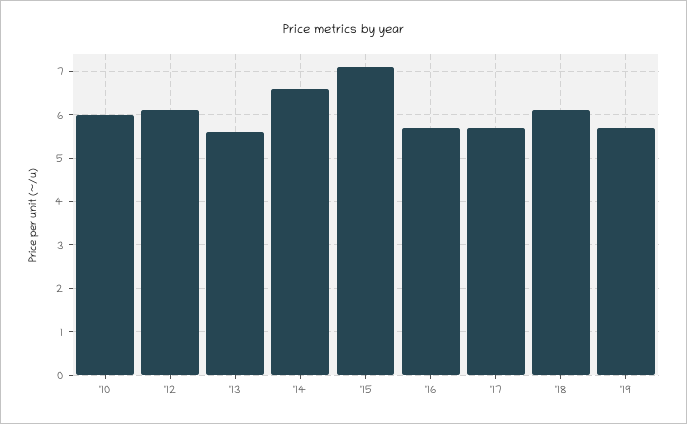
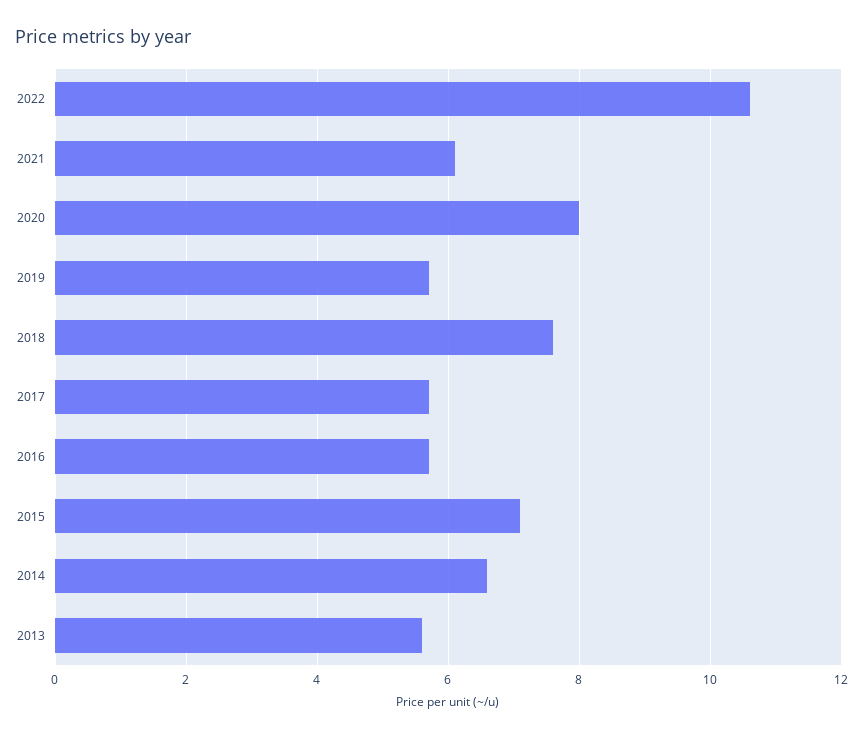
'10: 6 -> none
'12: 6 -> none
'18: 6 -> 7.5
2022: none -> 10.5
2021: none -> 6
2020: none -> 8

